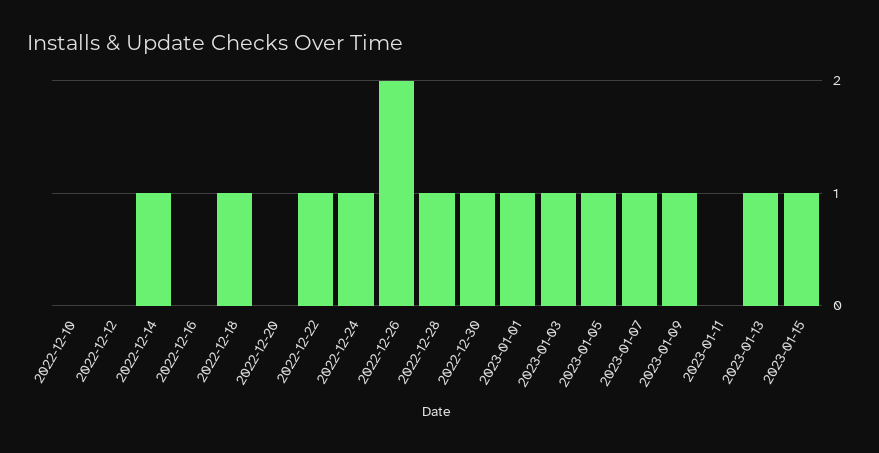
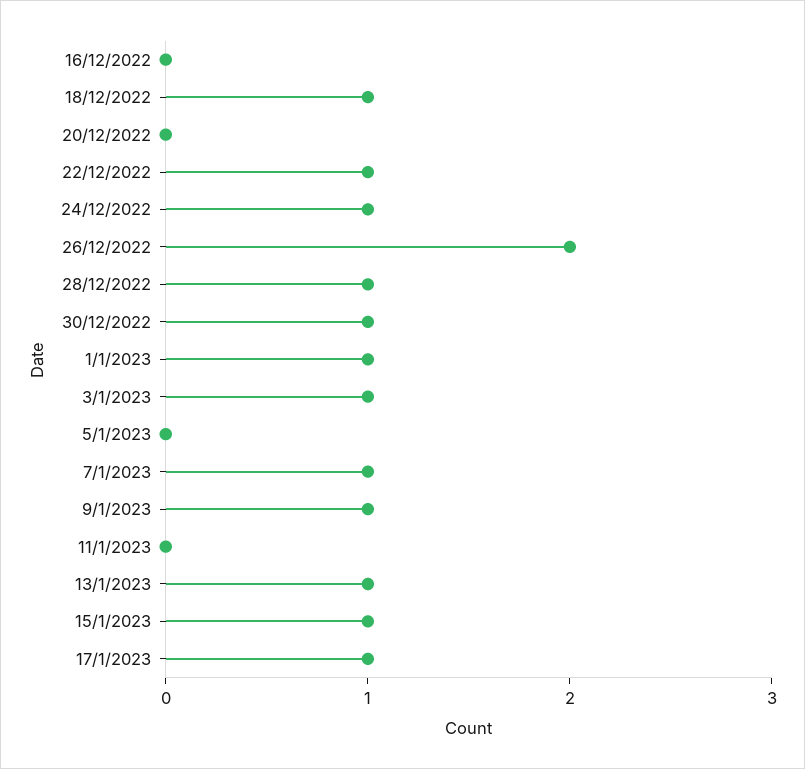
2022-12-10: 0 -> none
2022-12-12: 0 -> none
2022-12-14: 1 -> none
2023-01-05: 1 -> 0
17/1/2023: none -> 1

